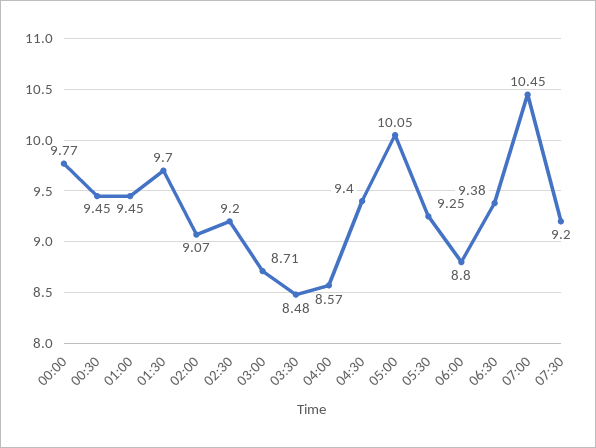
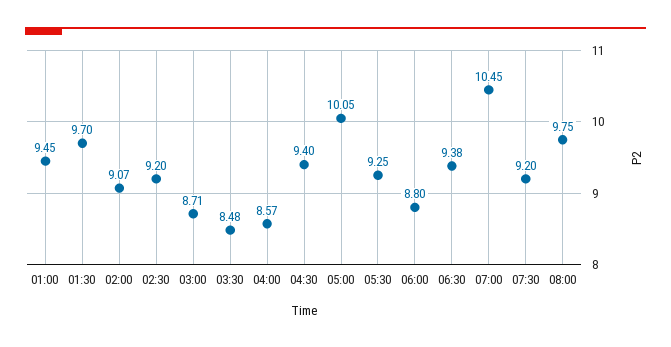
00:00: 9.77 -> none
00:30: 9.45 -> none
08:00: none -> 9.75

